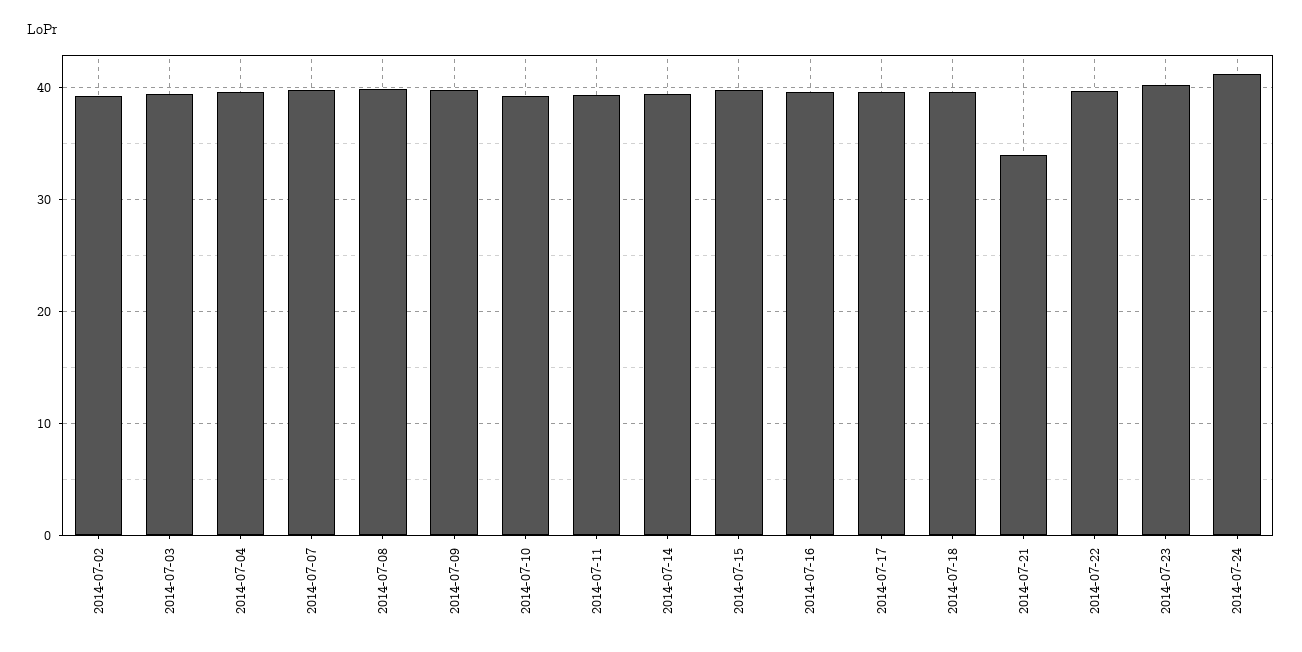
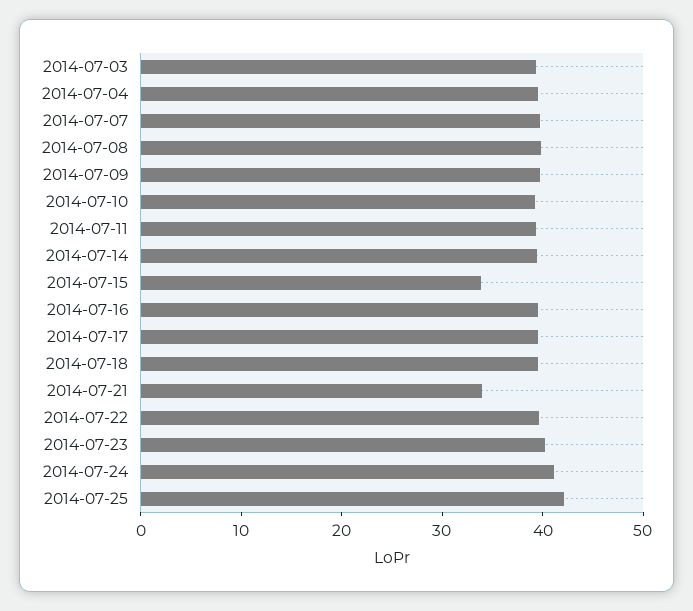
2014-07-02: 39 -> none
2014-07-15: 40 -> 34
2014-07-25: none -> 42

